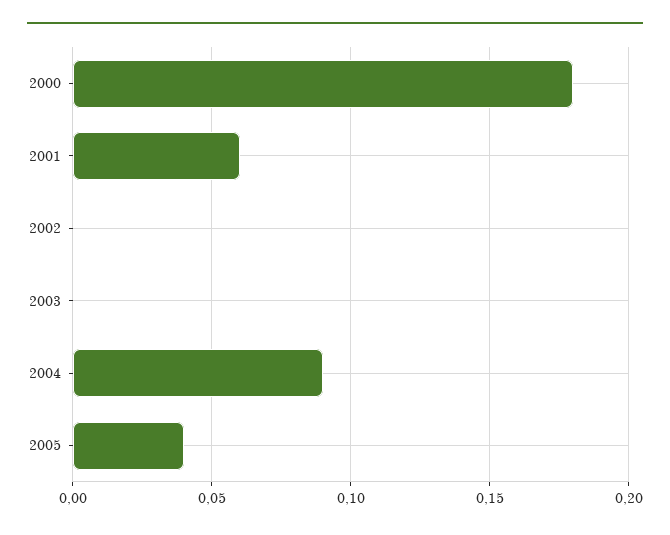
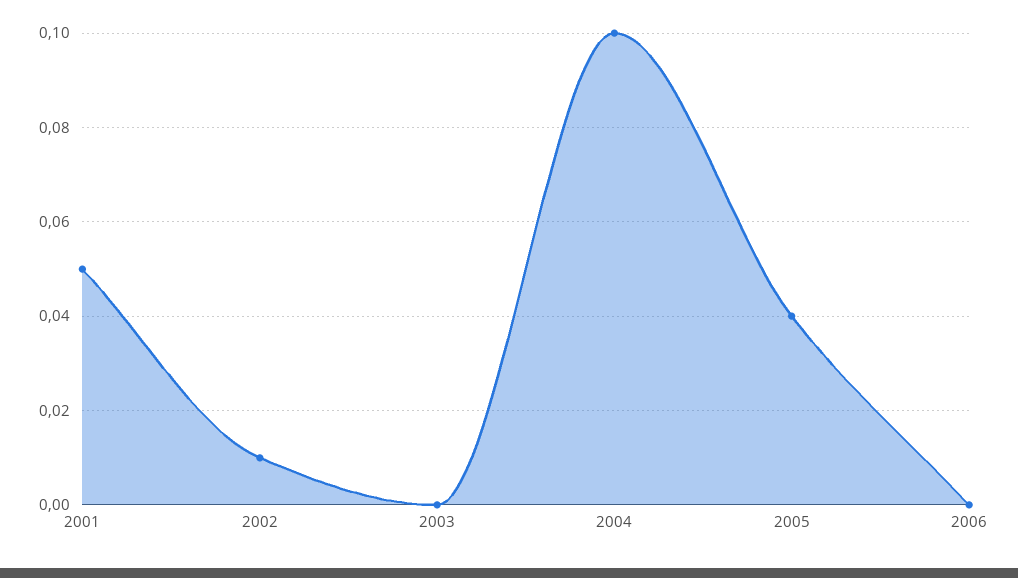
2000: 0.18 -> none
2001: 0.06 -> 0.05
2002: 0 -> 0.01
2004: 0.09 -> 0.1
2006: none -> 0

